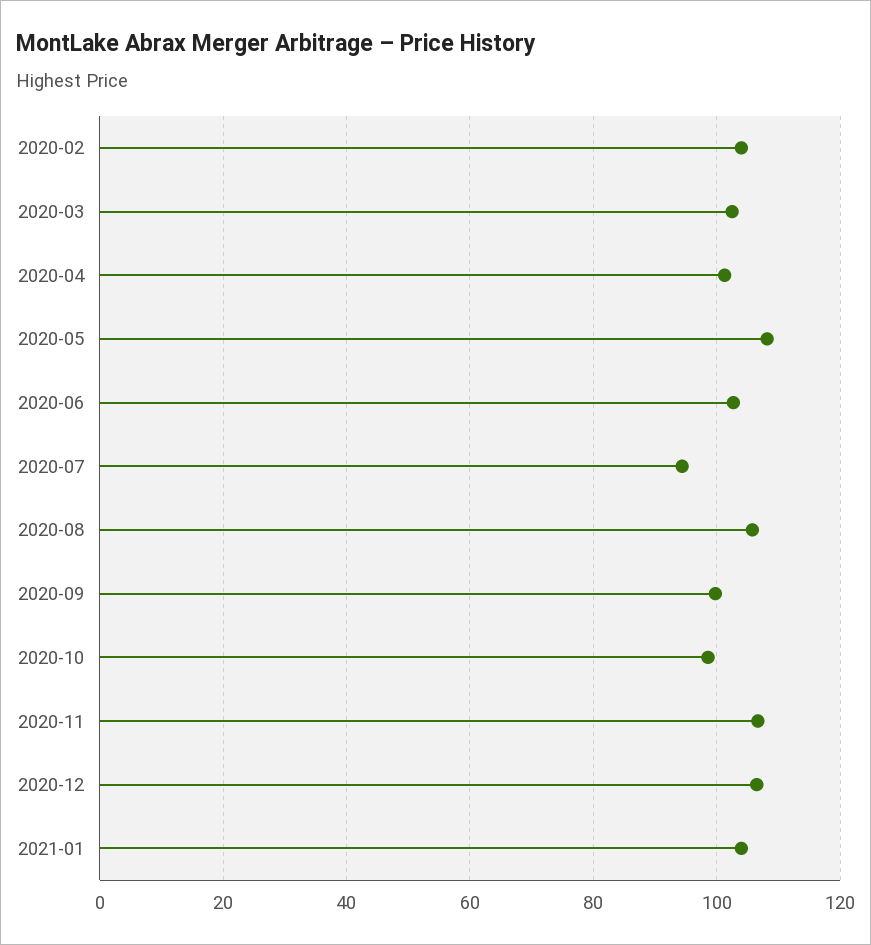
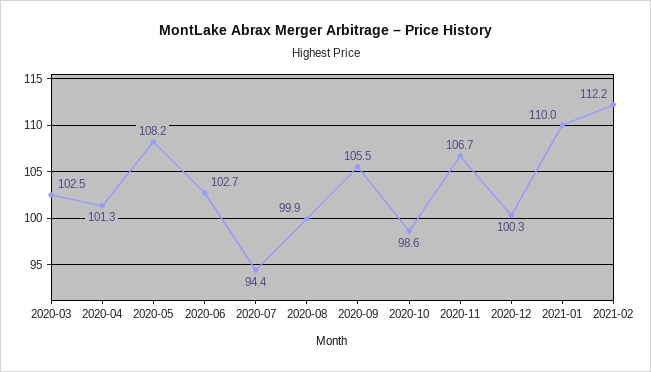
2020-02: 104 -> none
2020-08: 106 -> 99.9
2020-09: 100 -> 105.5
2020-12: 106 -> 100.3
2021-01: 104 -> 110
2021-02: none -> 112.2

